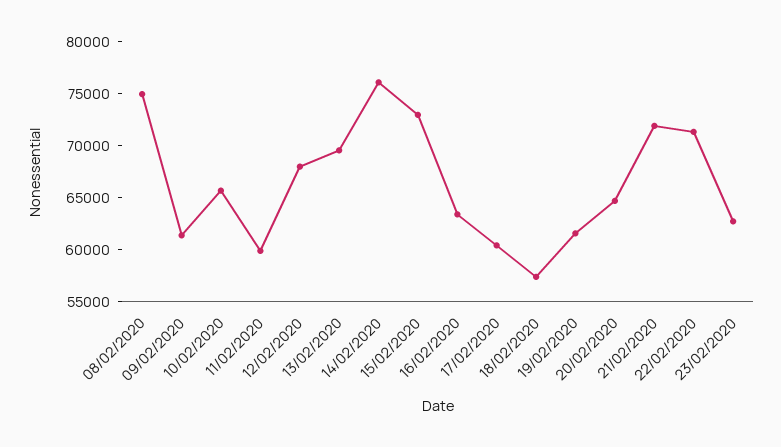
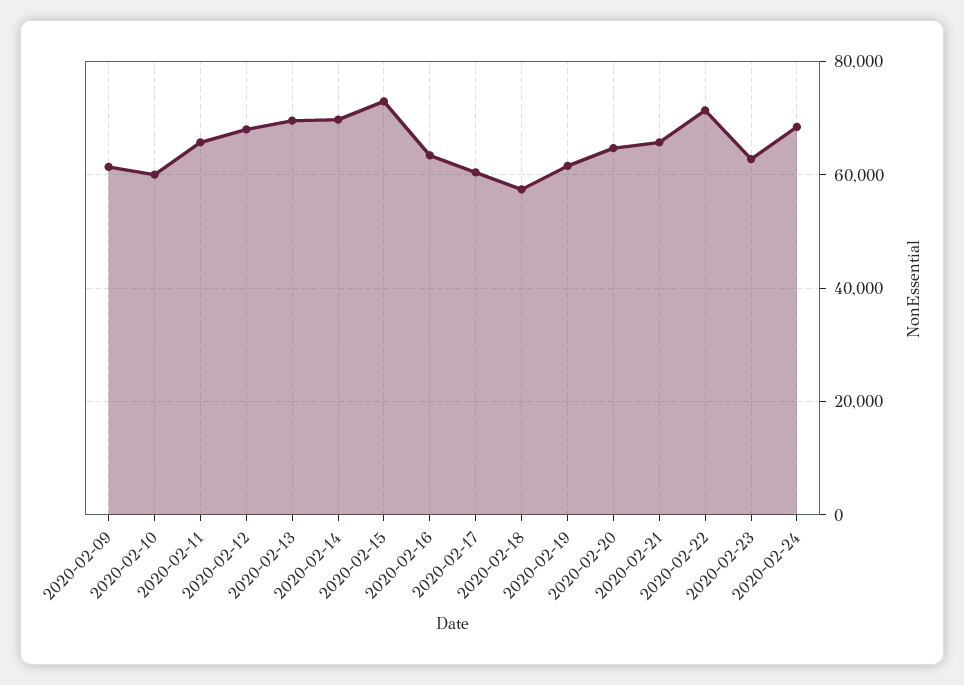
08/02/2020: 75000 -> none
10/02/2020: 66000 -> 60000
11/02/2020: 60000 -> 66000
14/02/2020: 76000 -> 70000
21/02/2020: 72000 -> 66000
2020-02-24: none -> 68000

